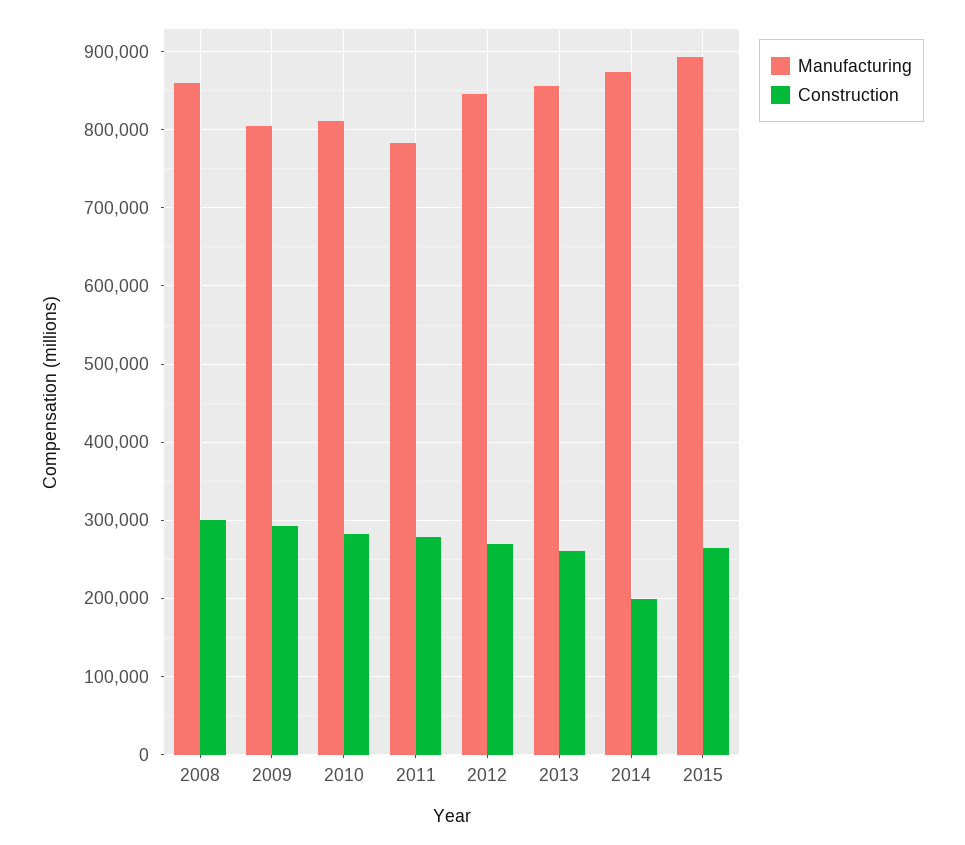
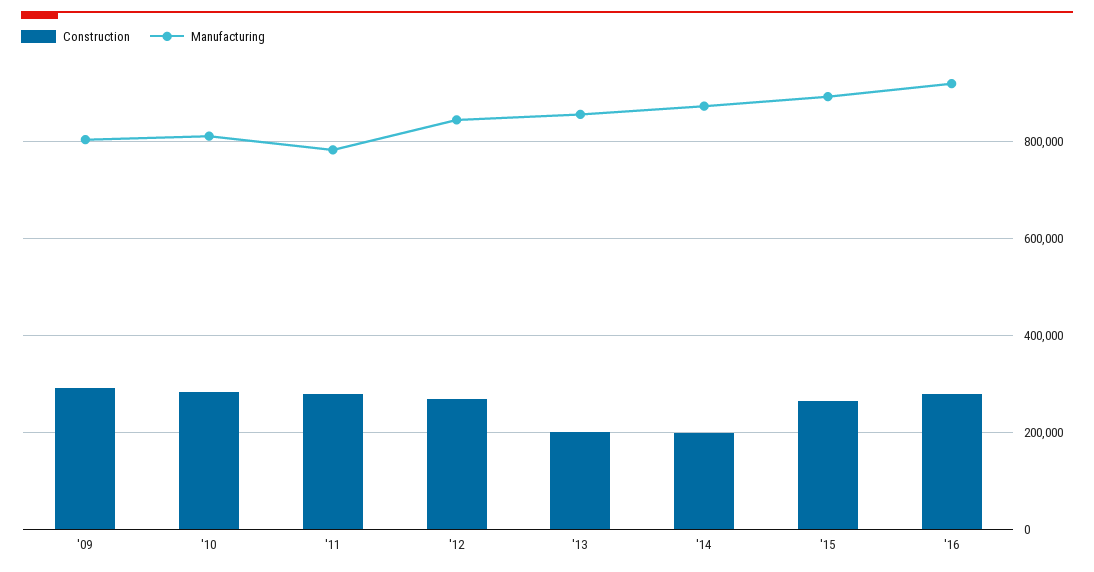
Manufacturing, 2008: 860000 -> none
Construction, 2008: 300000 -> none
Construction, 2013: 260000 -> 200000
Construction, '16: none -> 280000
Manufacturing, '16: none -> 920000

